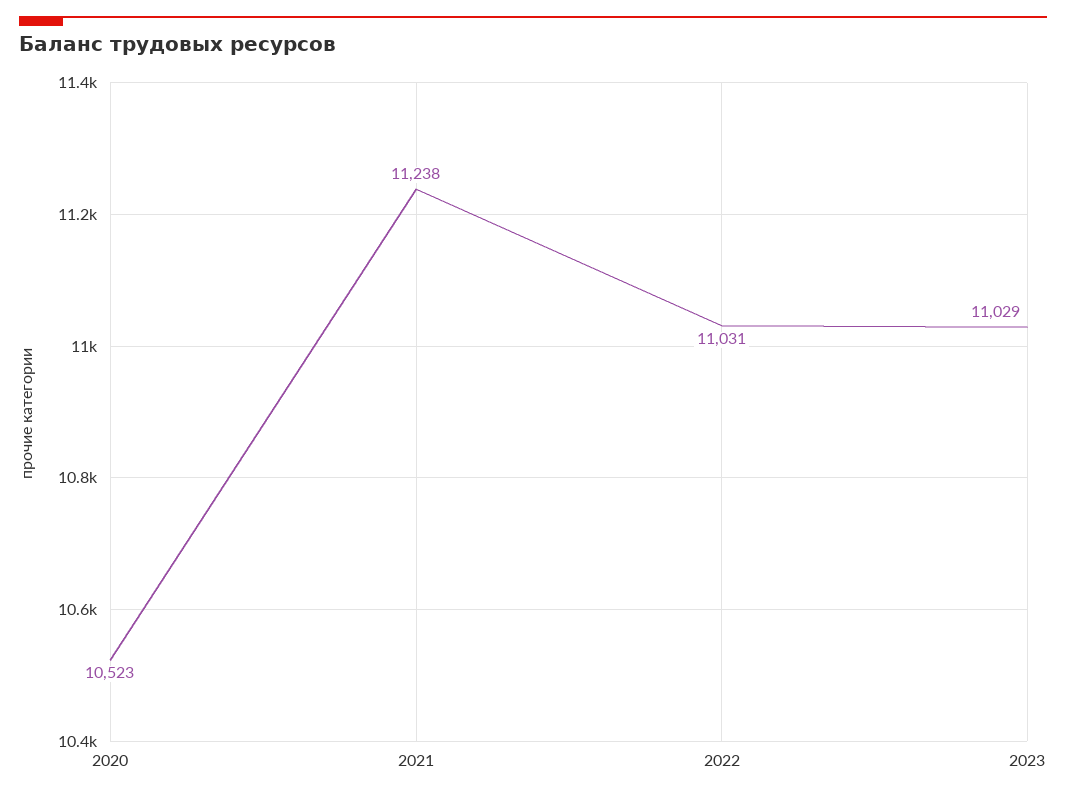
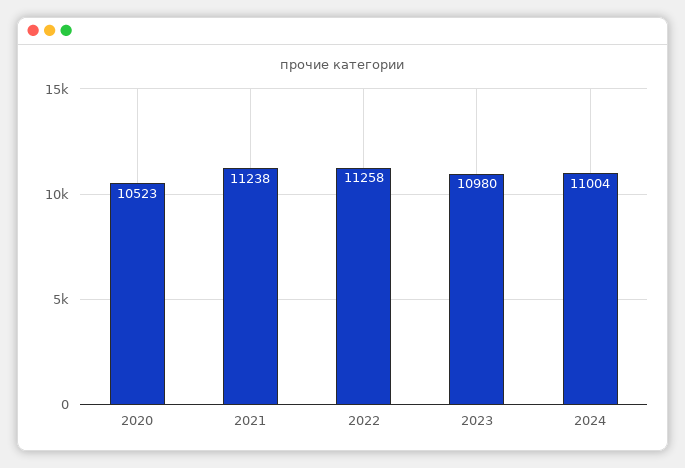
2022: 11031 -> 11258
2023: 11029 -> 10980
2024: none -> 11004

